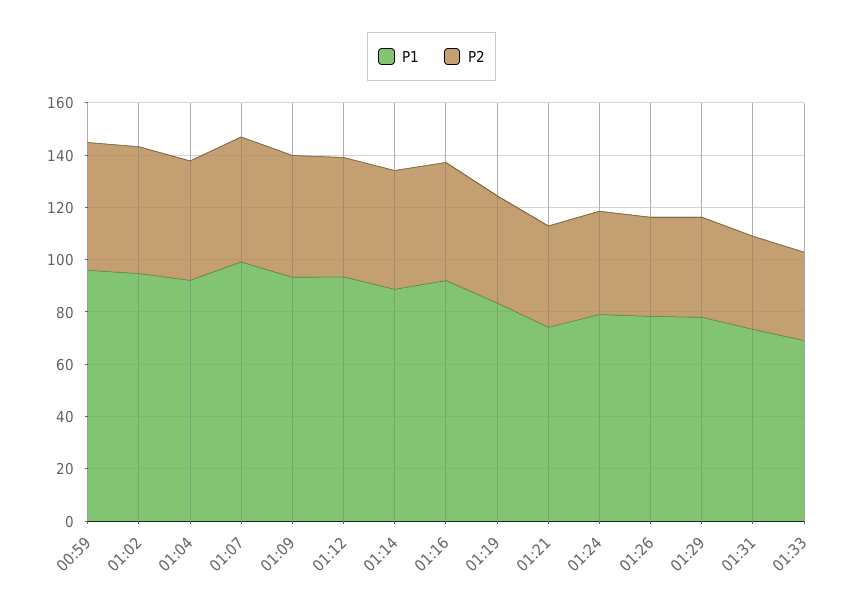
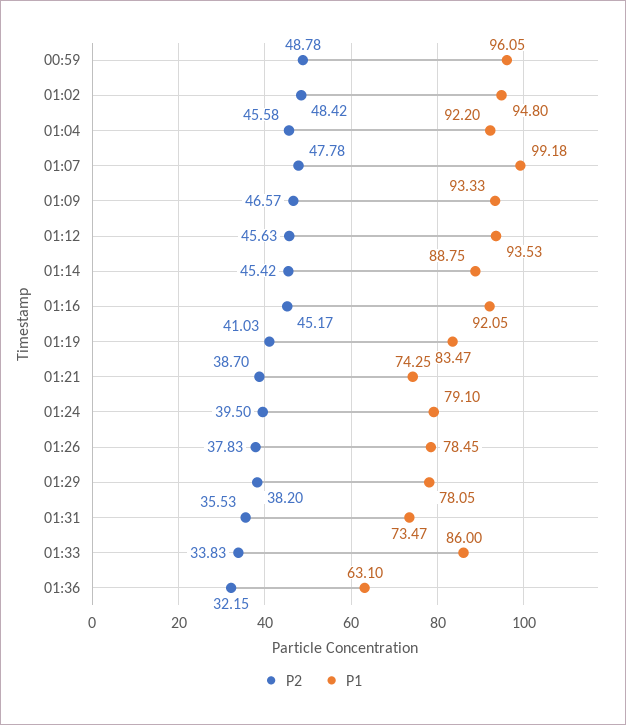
P1, 01:33: 70 -> 86
P2, 01:36: none -> 32.15
P1, 01:36: none -> 63.1

